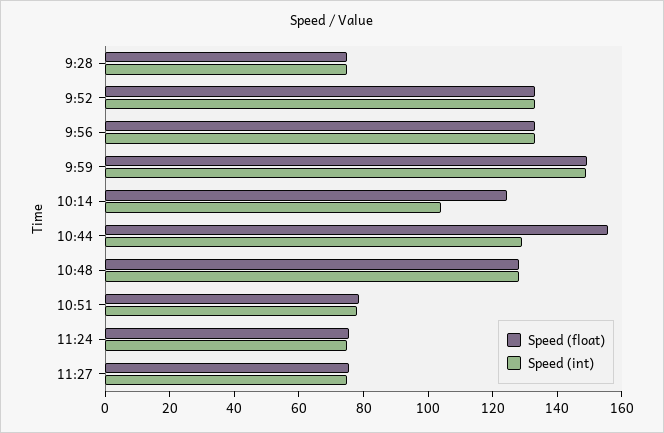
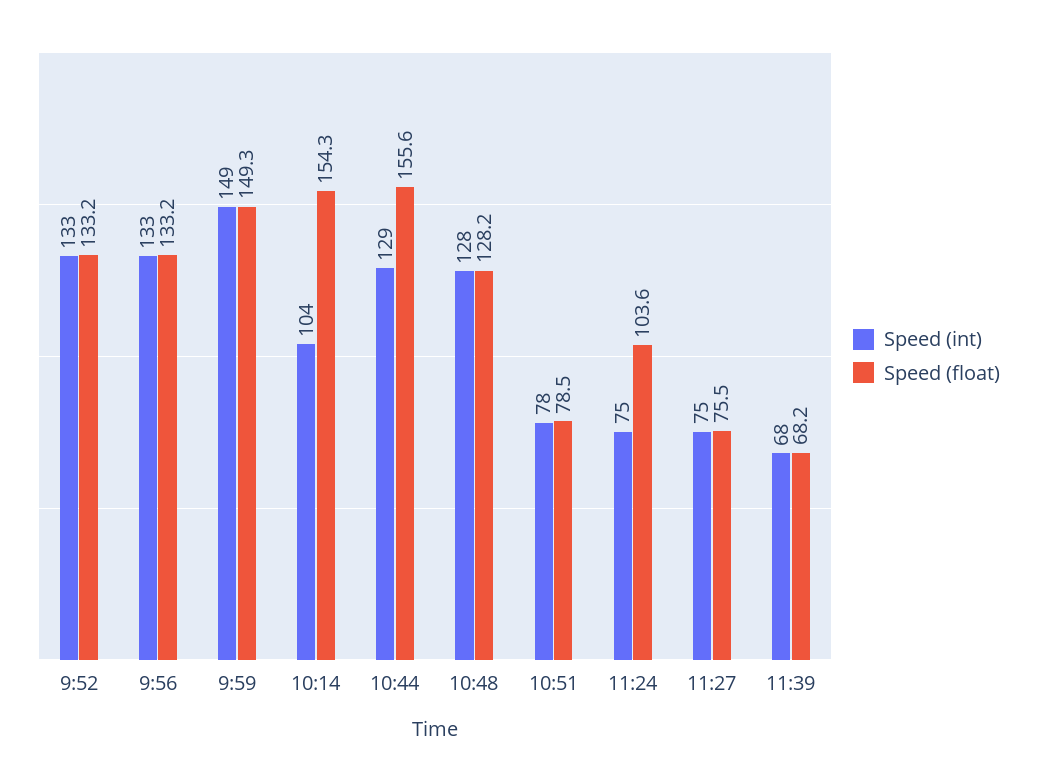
Speed (float), 9:28: 75 -> none
Speed (int), 9:28: 75 -> none
Speed (float), 10:14: 125 -> 154.3
Speed (float), 11:24: 75 -> 103.6
Speed (int), 11:39: none -> 68
Speed (float), 11:39: none -> 68.2

